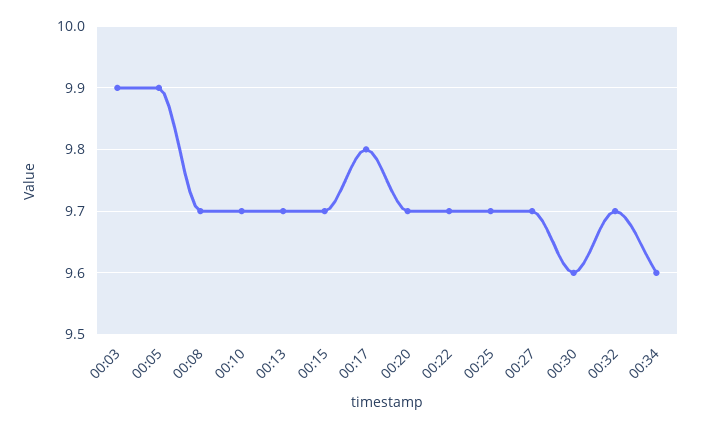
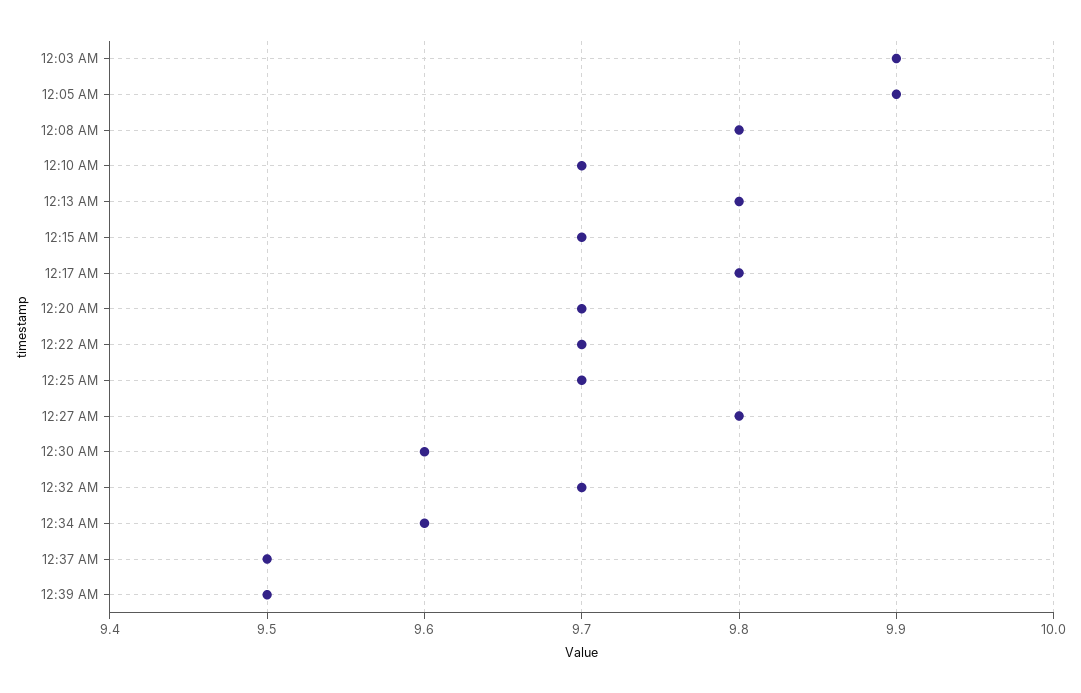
00:08: 9.7 -> 9.8
00:13: 9.7 -> 9.8
00:27: 9.7 -> 9.8
12:37 AM: none -> 9.5
12:39 AM: none -> 9.5

